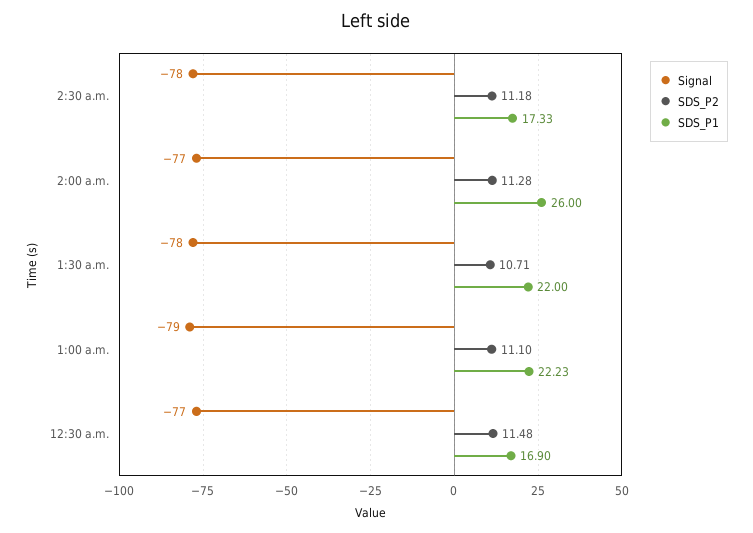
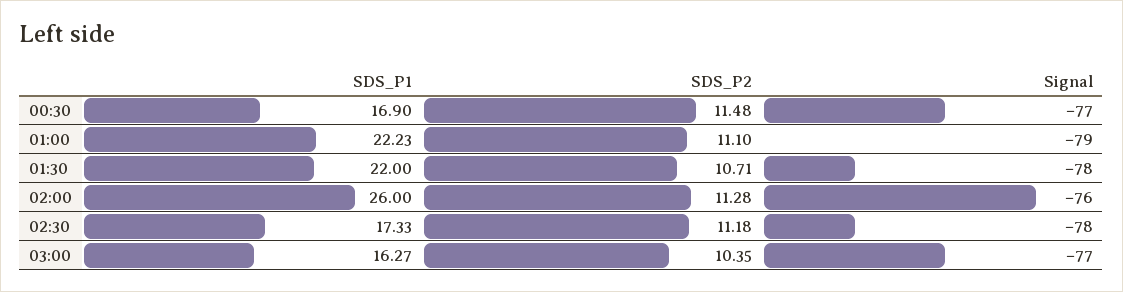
Signal, 2:00 a.m.: -77 -> -76
SDS_P1, 03:00: none -> 16.27
SDS_P2, 03:00: none -> 10.35
Signal, 03:00: none -> -77

